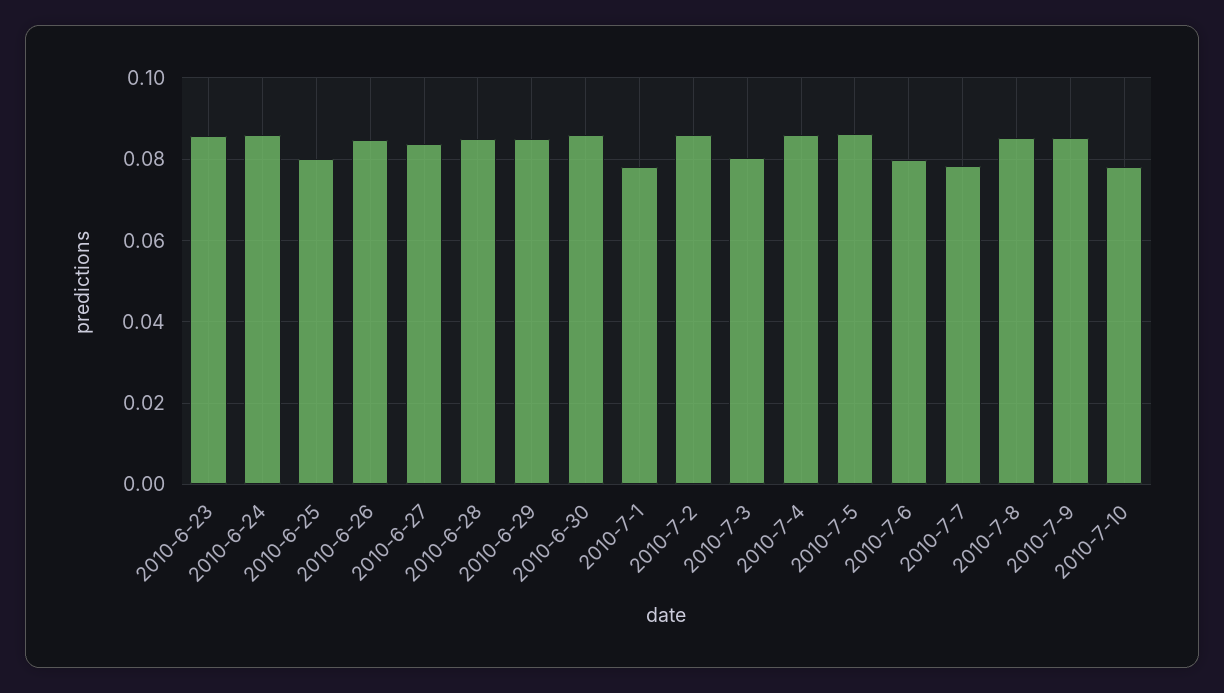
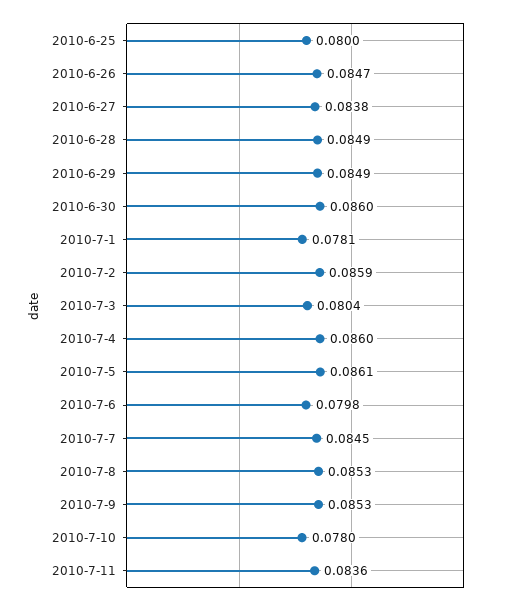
2010-6-23: 0.086 -> none
2010-6-24: 0.086 -> none
2010-7-7: 0.078 -> 0.0845
2010-7-11: none -> 0.0836

